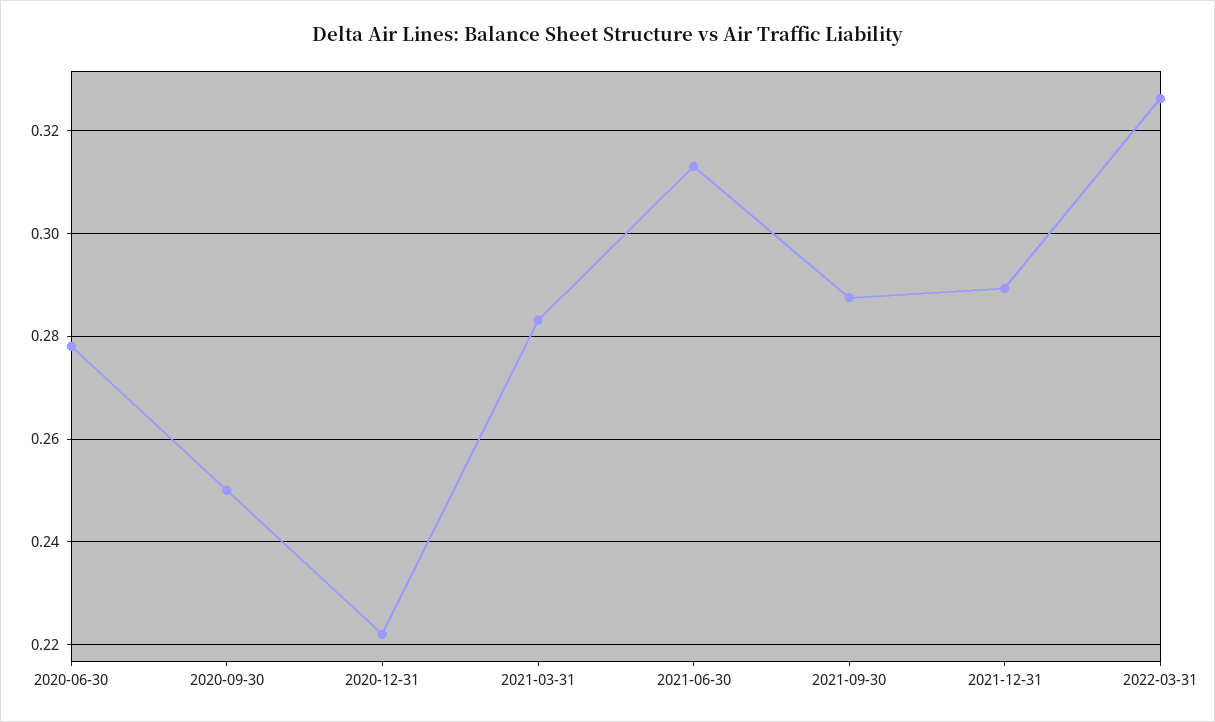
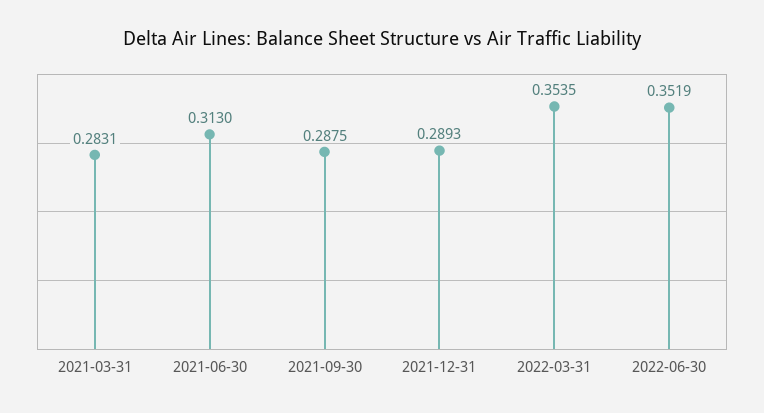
2020-06-30: 0.278 -> none
2020-09-30: 0.25 -> none
2020-12-31: 0.222 -> none
2022-03-31: 0.326 -> 0.3535
2022-06-30: none -> 0.3519

